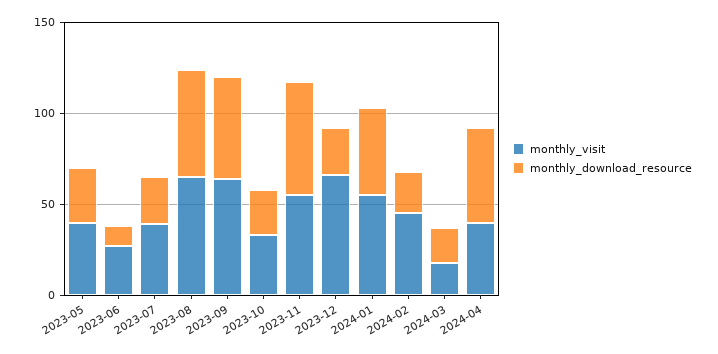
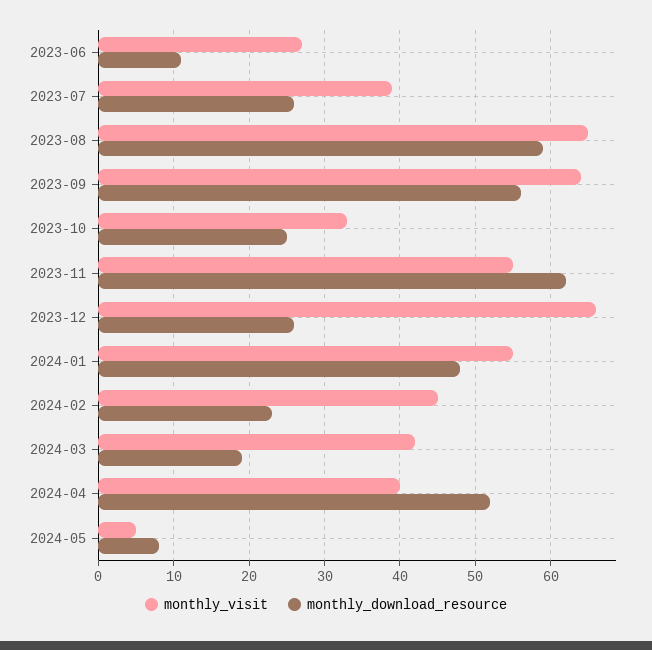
monthly_visit, 2023-05: 40 -> none
monthly_download_resource, 2023-05: 30 -> none
monthly_visit, 2024-03: 20 -> 42
monthly_visit, 2024-05: none -> 5
monthly_download_resource, 2024-05: none -> 8

